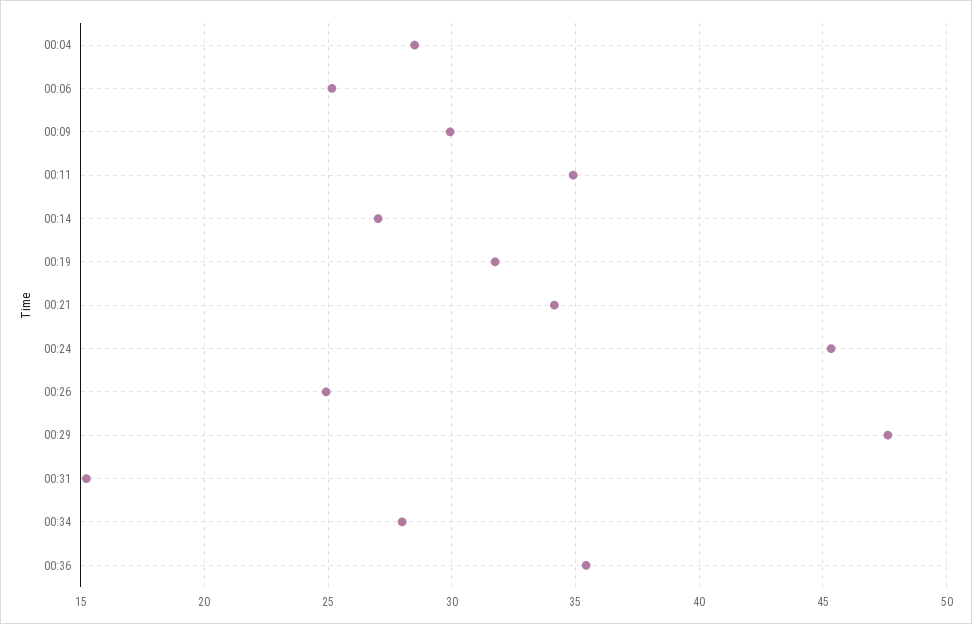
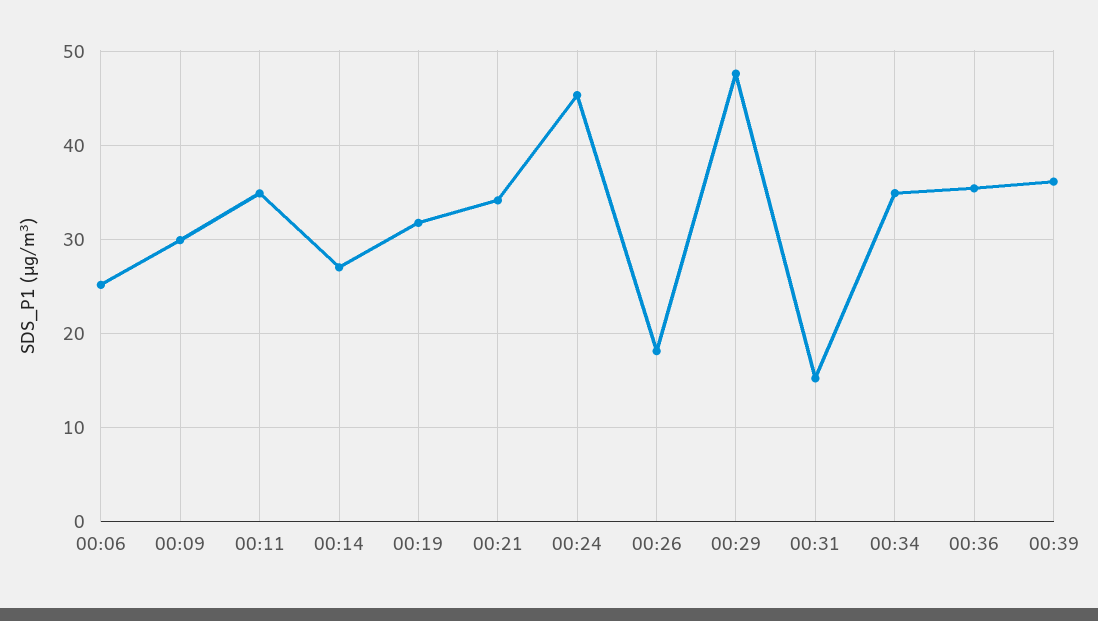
00:04: 28.5 -> none
00:26: 25 -> 18
00:34: 28 -> 35
00:39: none -> 36

